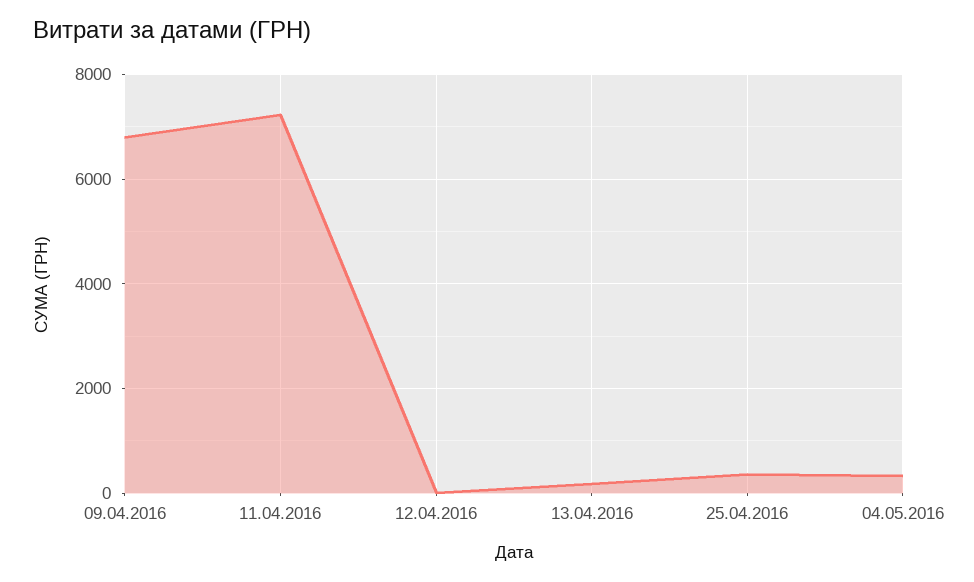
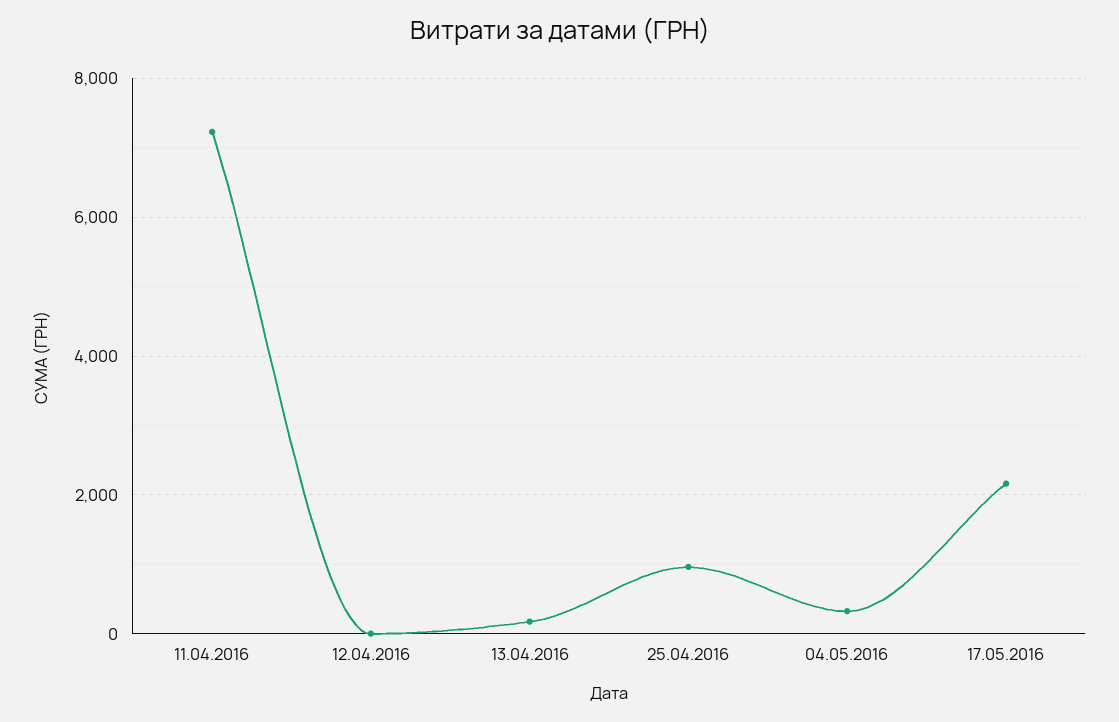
09.04.2016: 6800 -> none
25.04.2016: 400 -> 1000
17.05.2016: none -> 2200

